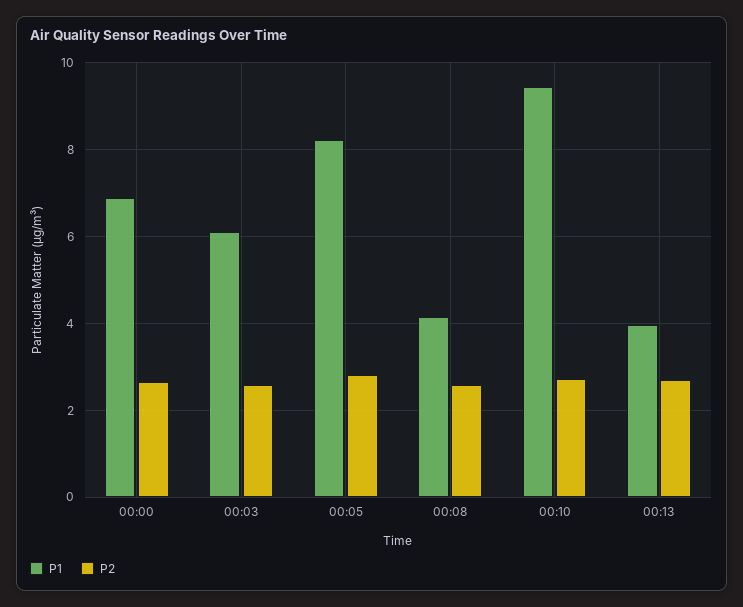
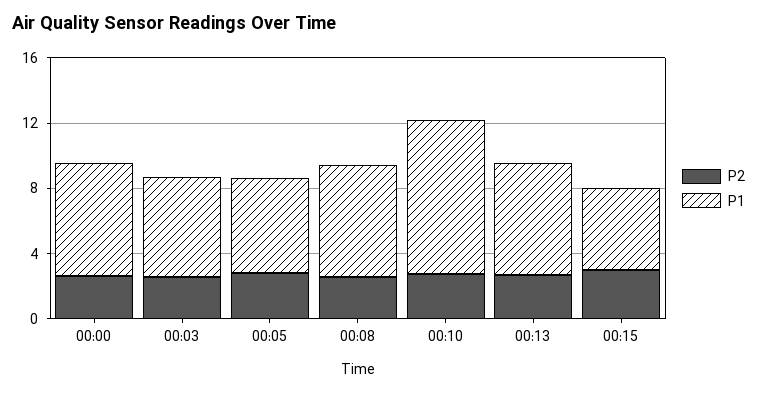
P1, 00:05: 8.2 -> 6
P1, 00:08: 4.2 -> 7
P1, 00:13: 4 -> 7
P2, 00:15: none -> 3
P1, 00:15: none -> 5

